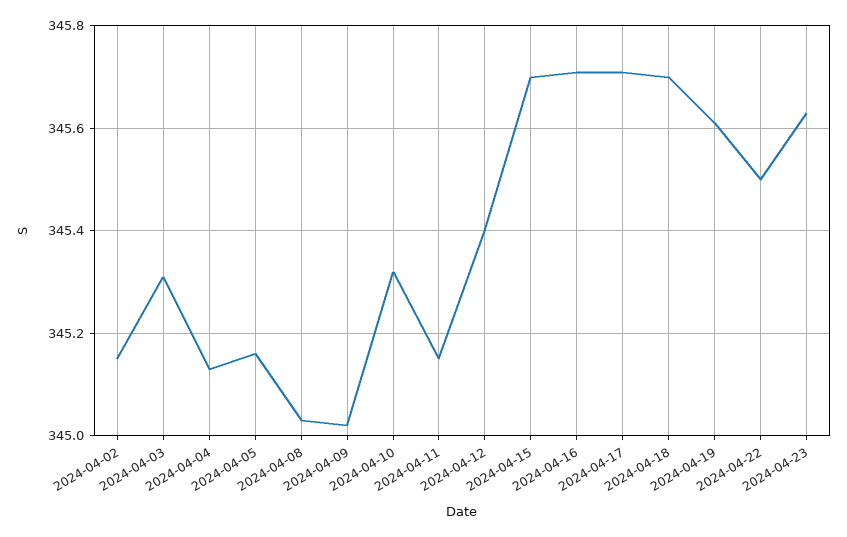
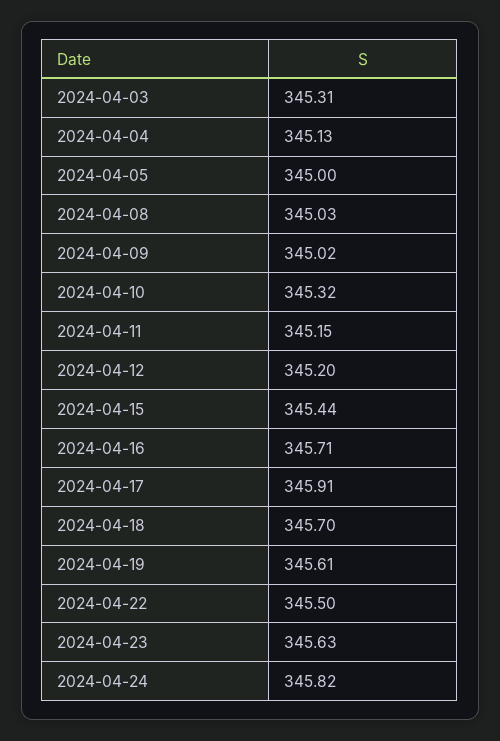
2024-04-02: 345.15 -> none
2024-04-05: 345.15 -> 345
2024-04-12: 345.4 -> 345.2
2024-04-15: 345.7 -> 345.44
2024-04-17: 345.7 -> 345.91
2024-04-24: none -> 345.82

